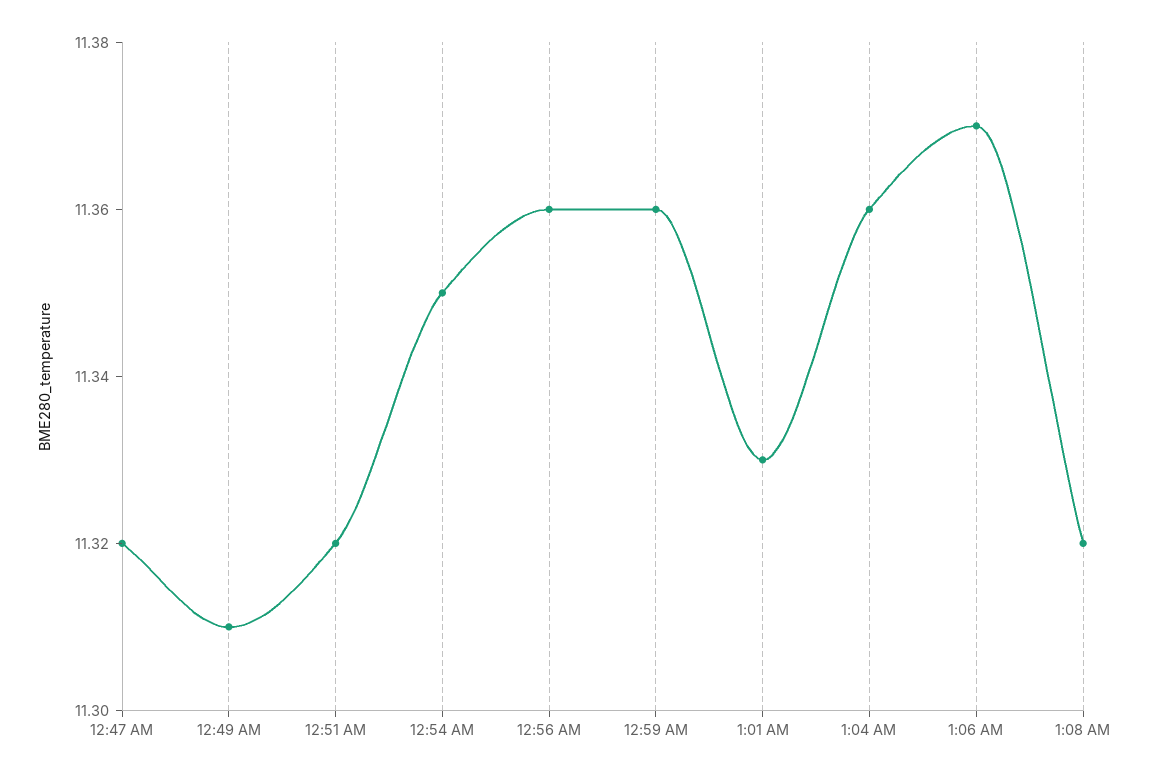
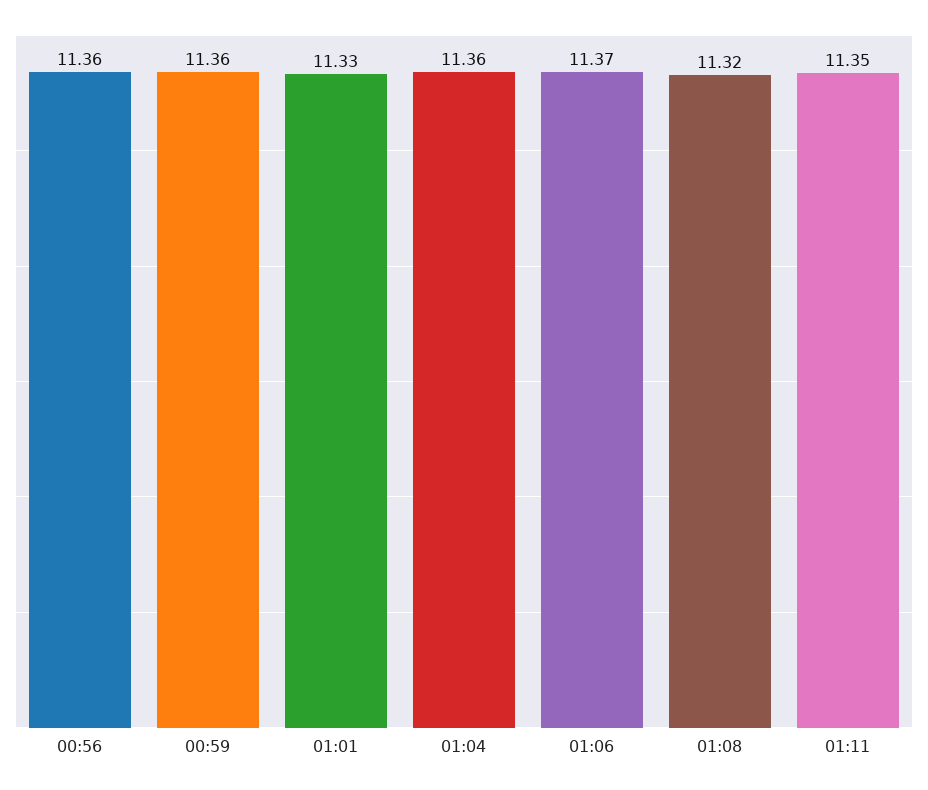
12:47 AM: 11.32 -> none
12:49 AM: 11.31 -> none
12:51 AM: 11.32 -> none
12:54 AM: 11.35 -> none
01:11: none -> 11.35

